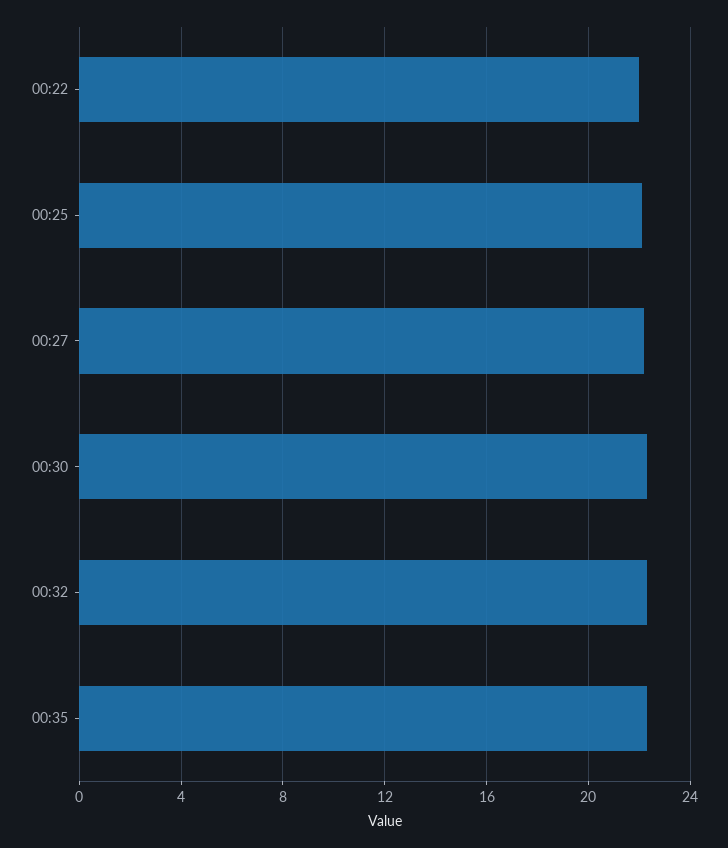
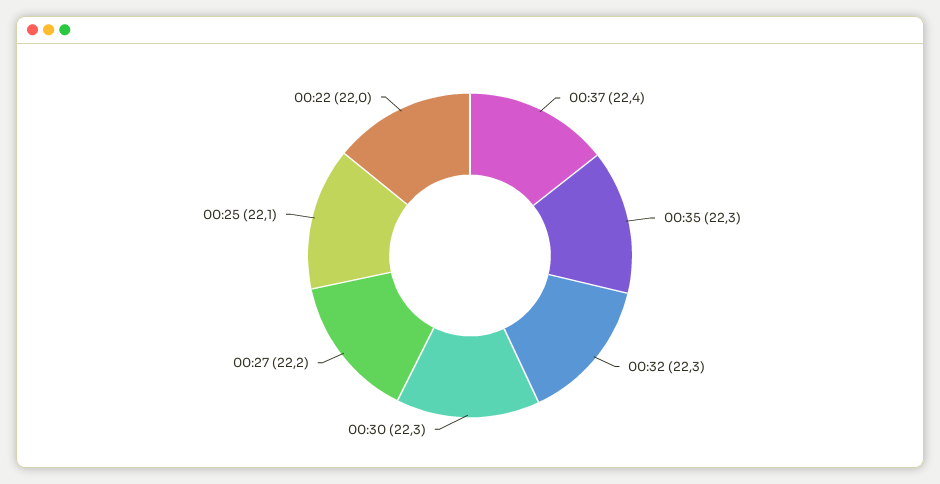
00:37: none -> 22.4

